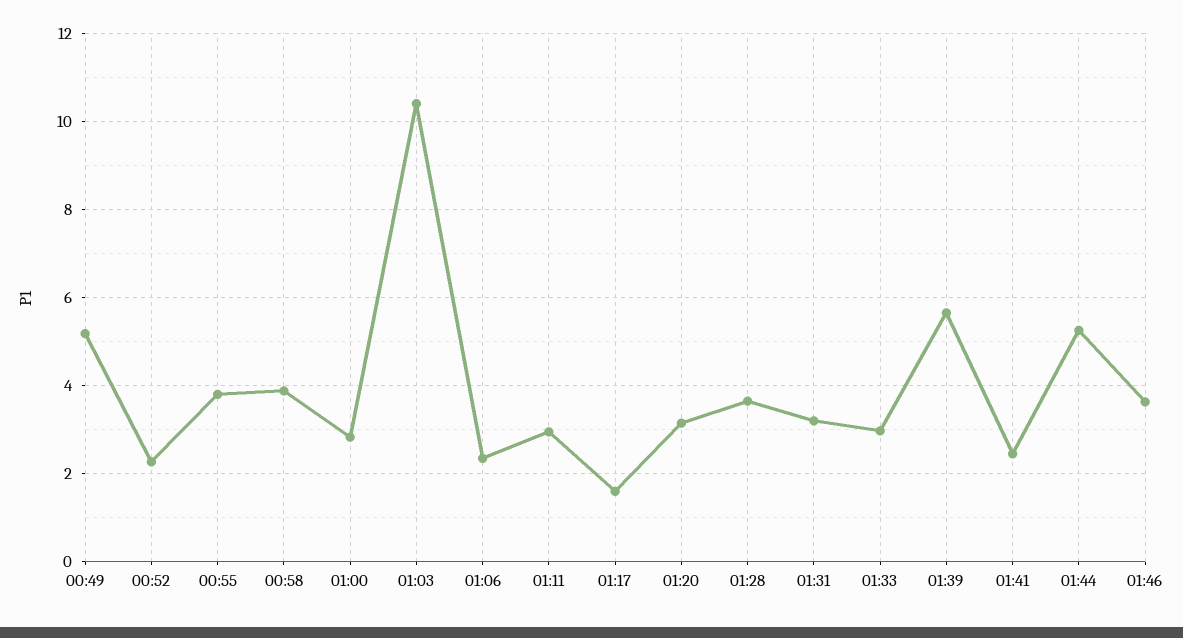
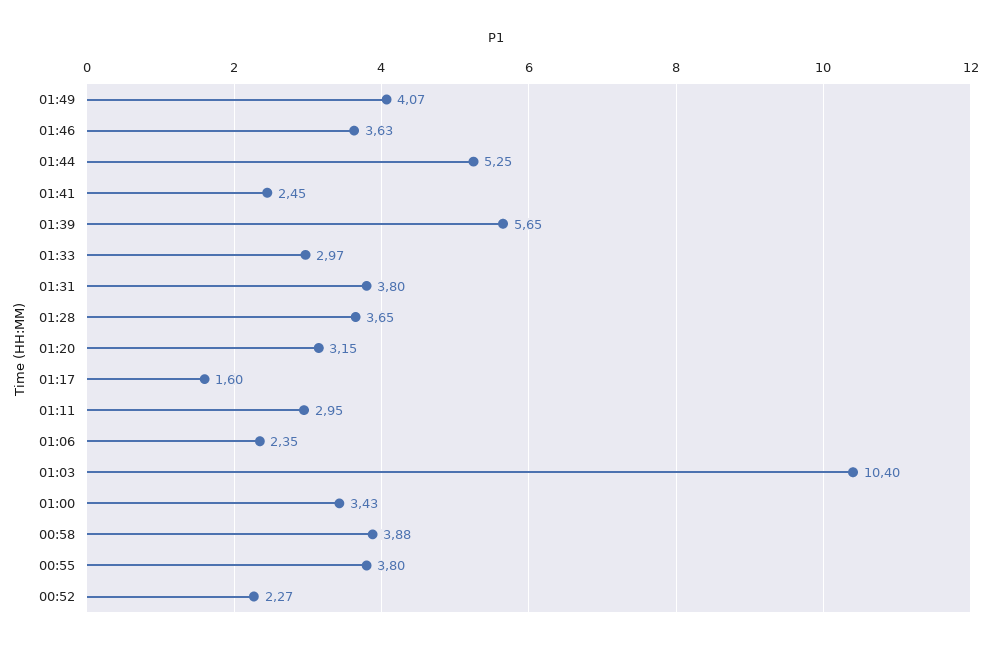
00:49: 5.2 -> none
01:00: 2.8 -> 3.43
01:31: 3.2 -> 3.8
01:49: none -> 4.07

